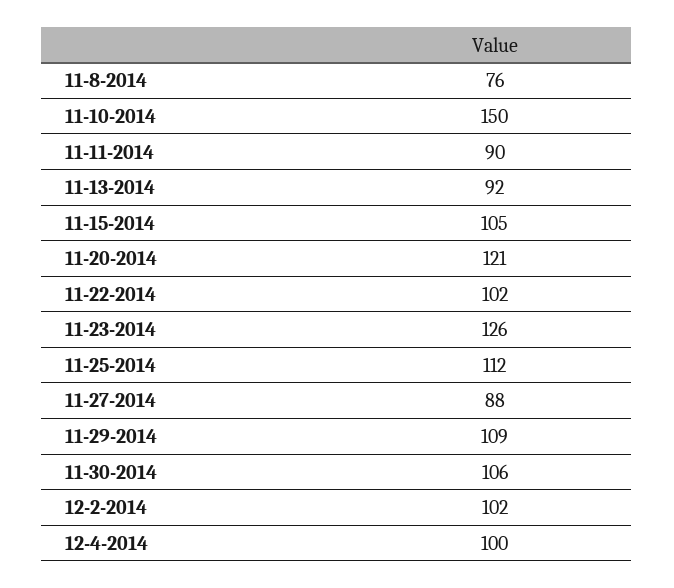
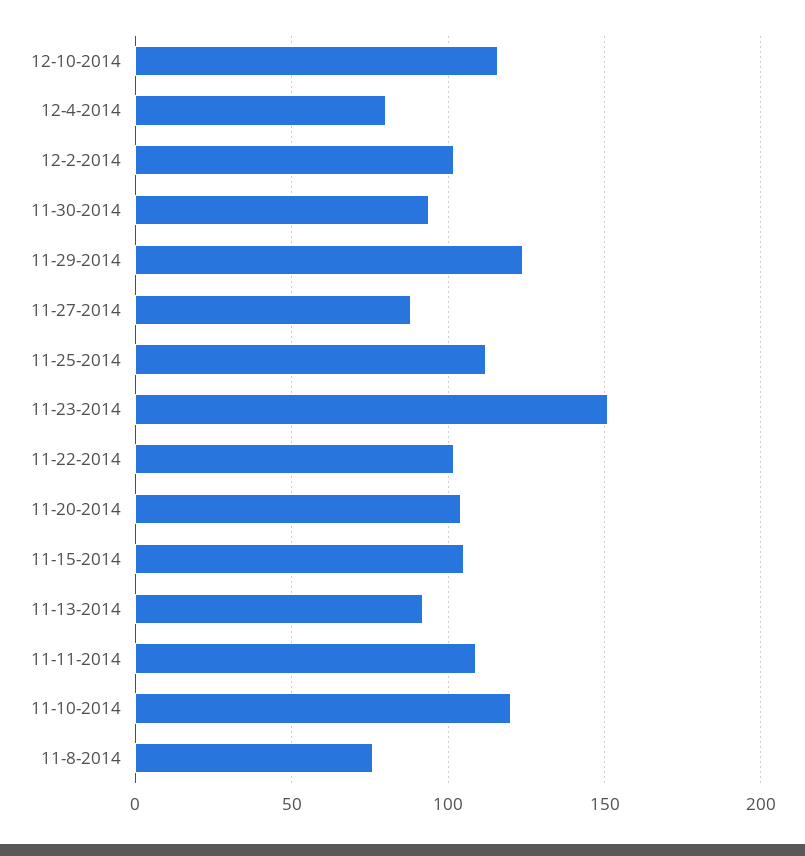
11-10-2014: 150 -> 120
11-11-2014: 90 -> 110
11-20-2014: 121 -> 105
11-23-2014: 126 -> 150
11-29-2014: 109 -> 125
11-30-2014: 106 -> 95
12-4-2014: 100 -> 80
12-10-2014: none -> 115

